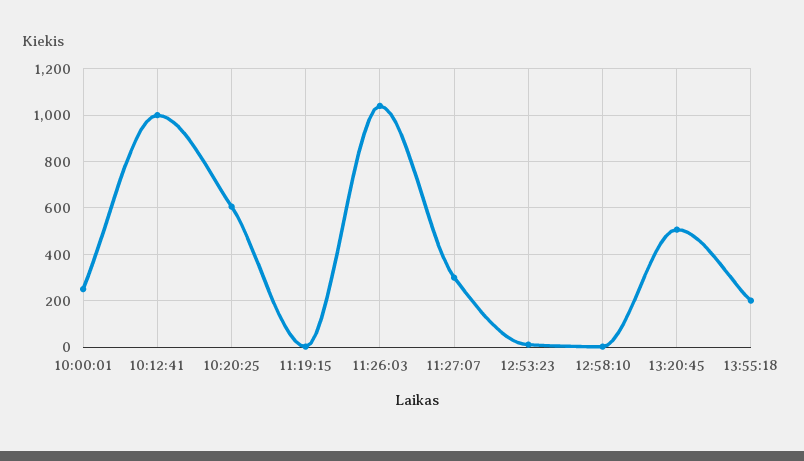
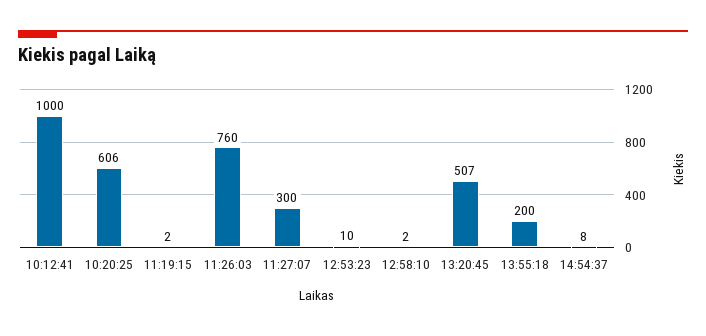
10:00:01: 250 -> none
11:26:03: 1050 -> 760
14:54:37: none -> 8

